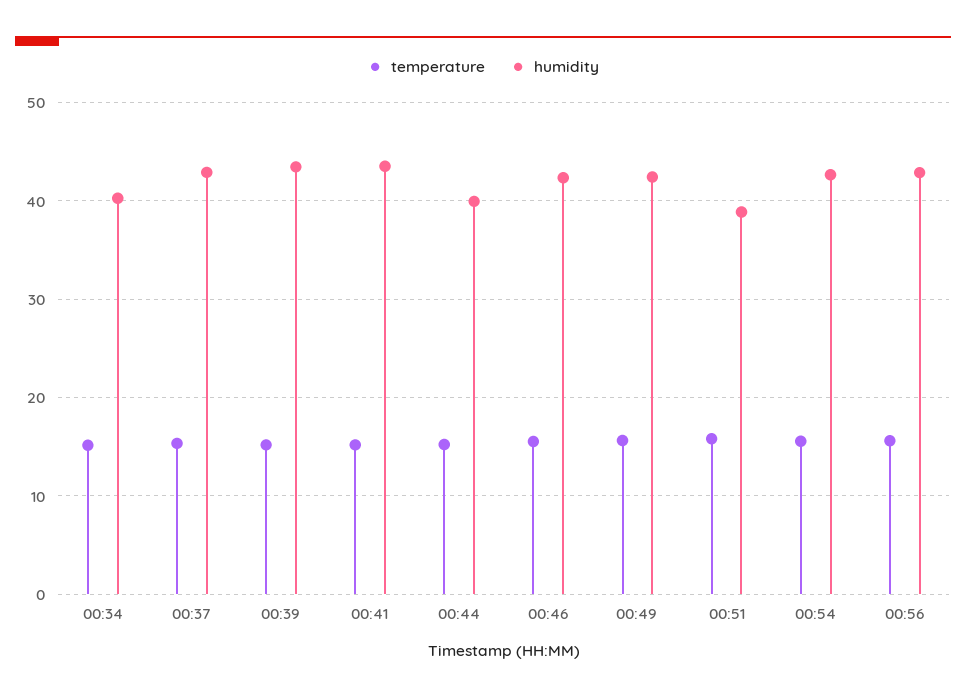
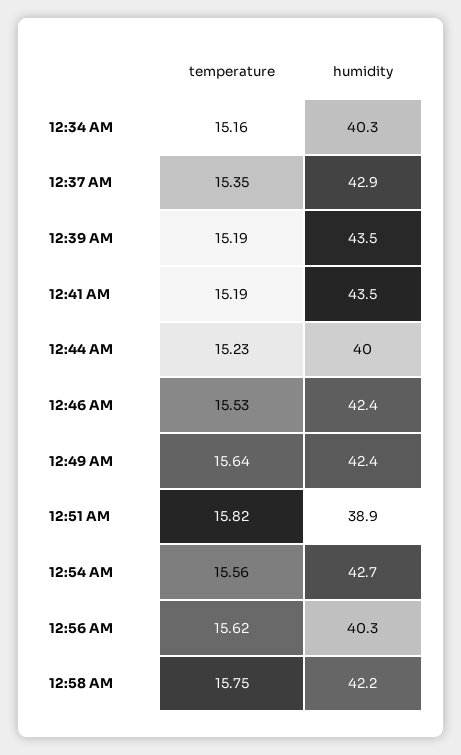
humidity, 00:56: 43 -> 40.3
temperature, 12:58 AM: none -> 15.75
humidity, 12:58 AM: none -> 42.2

